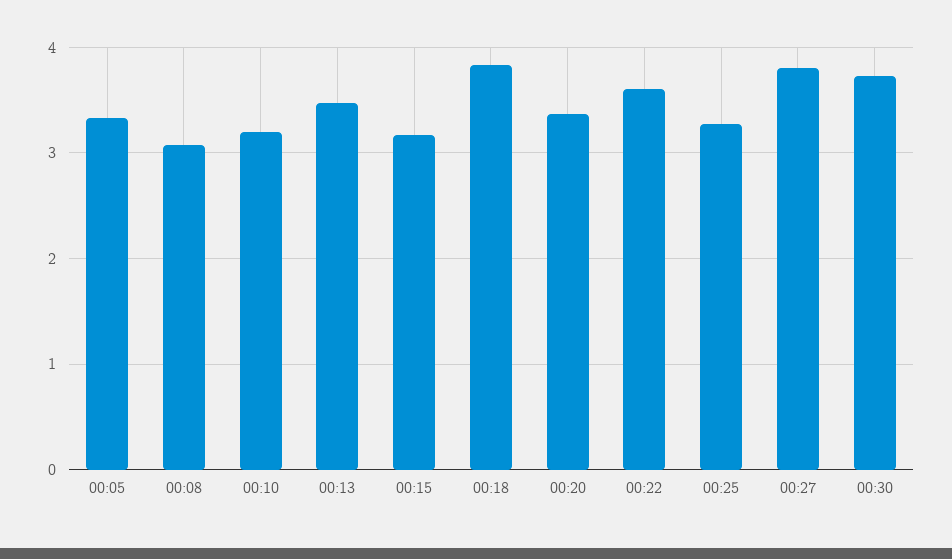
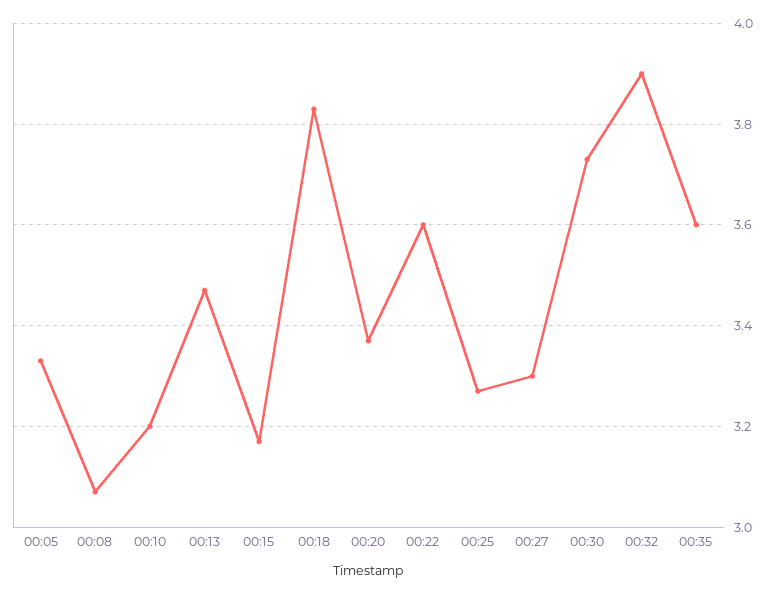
00:27: 3.8 -> 3.3
00:32: none -> 3.9
00:35: none -> 3.6

